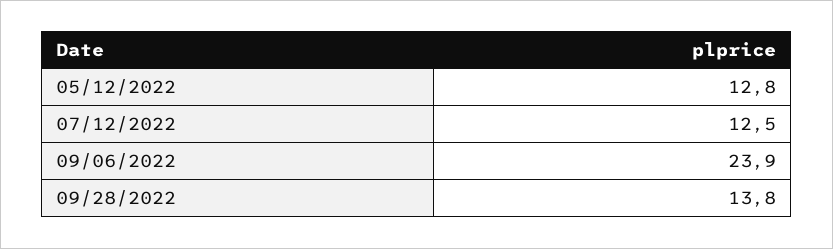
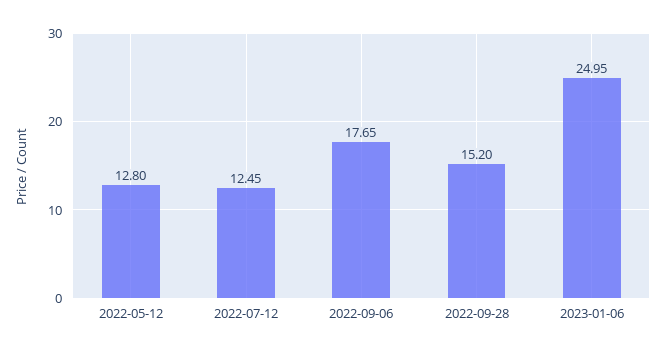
09/06/2022: 23.9 -> 17.65
09/28/2022: 13.8 -> 15.2
2023-01-06: none -> 24.95

